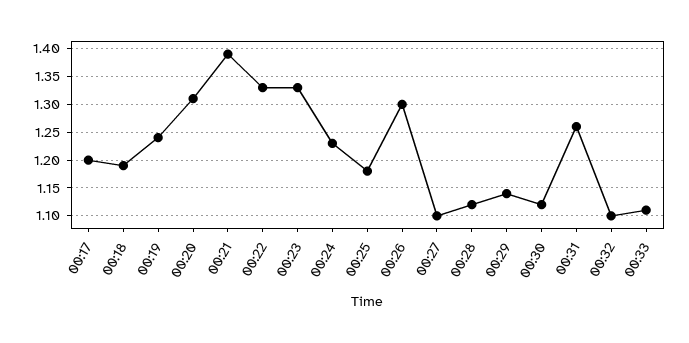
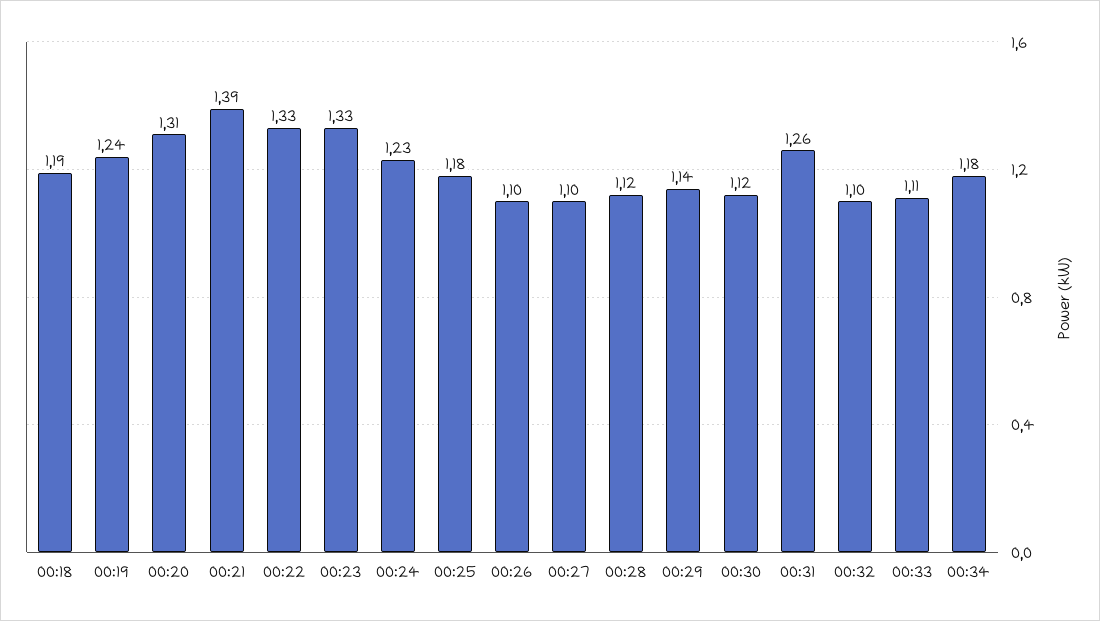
00:17: 1.2 -> none
00:26: 1.3 -> 1.1
00:34: none -> 1.18

